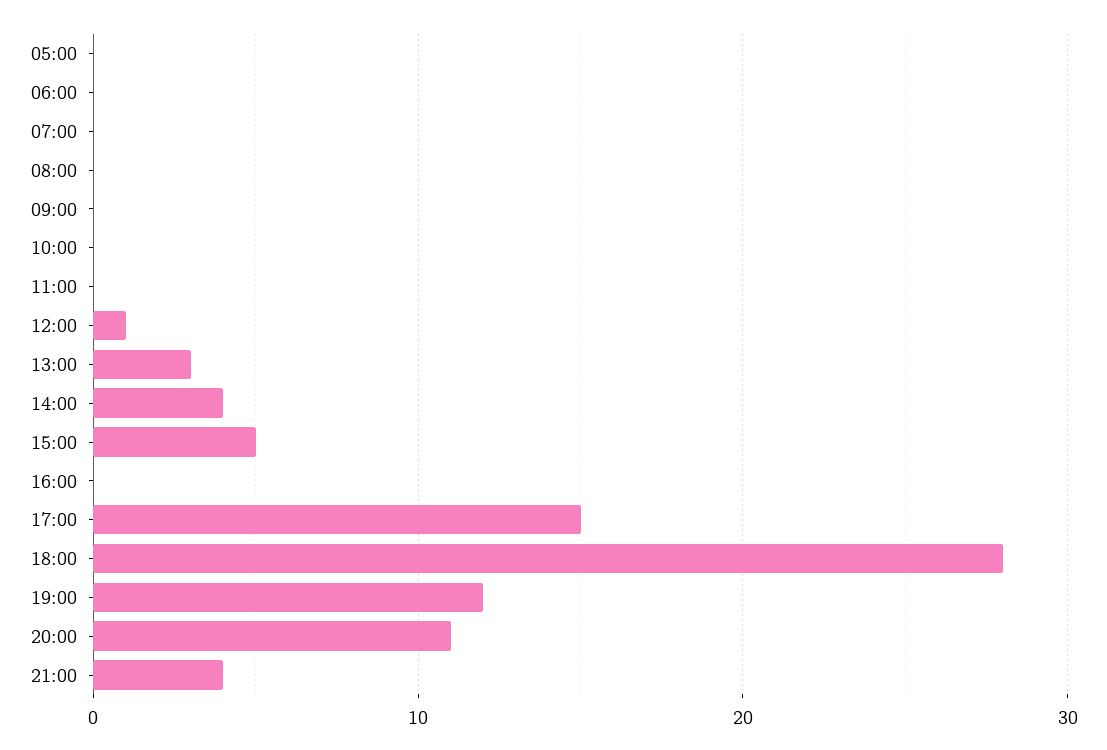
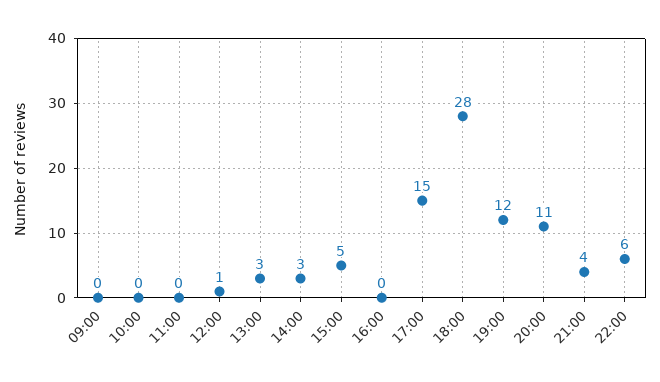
05:00: 0 -> none
06:00: 0 -> none
07:00: 0 -> none
08:00: 0 -> none
14:00: 4 -> 3
22:00: none -> 6

